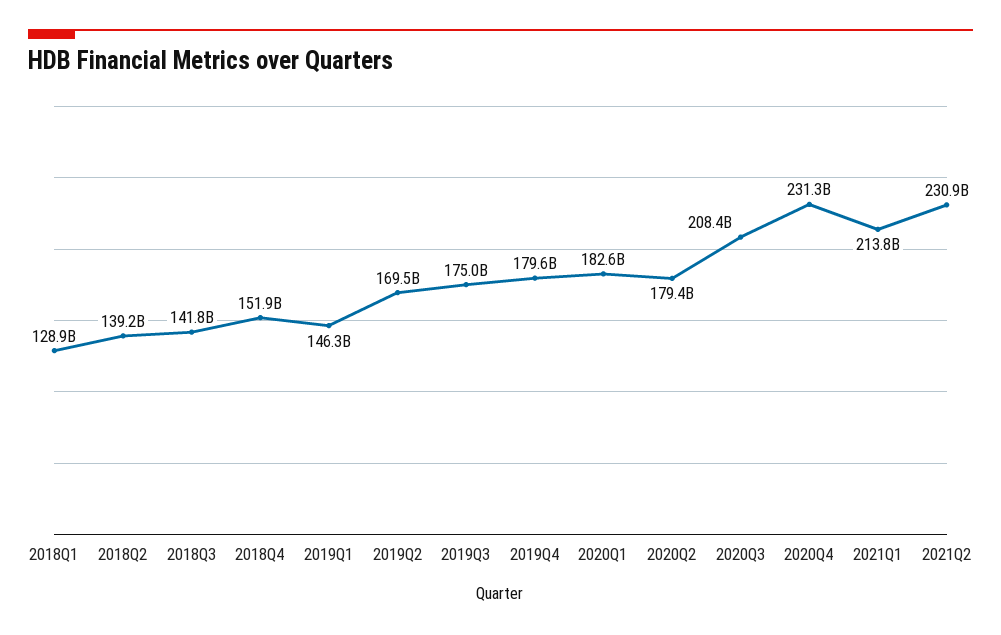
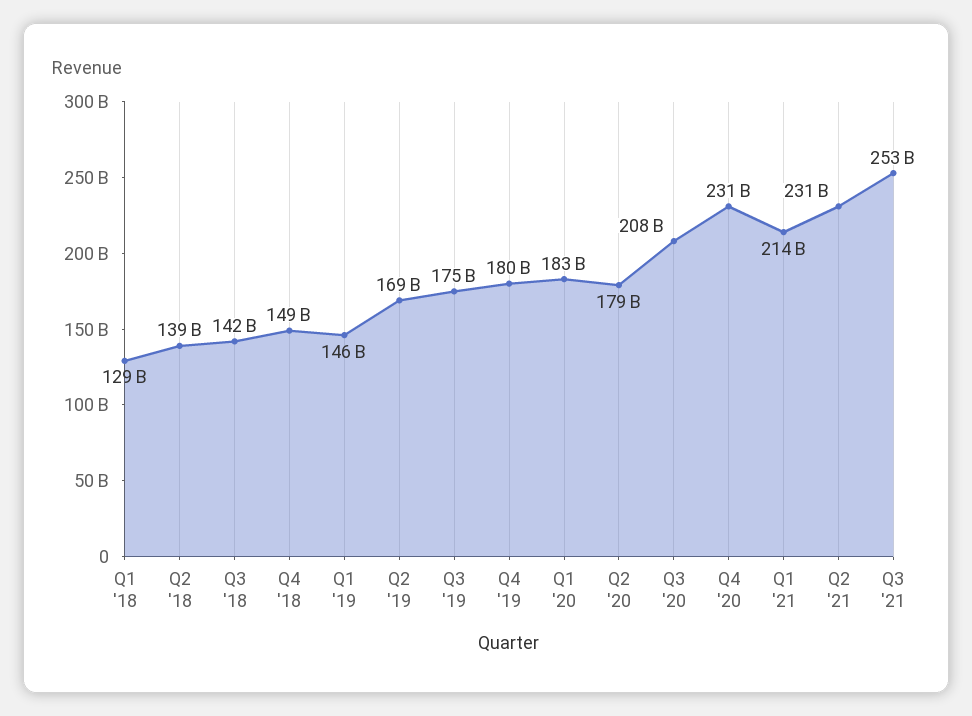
2018Q4: 151900000000 -> 149000000000
Q3 '21: none -> 253000000000

